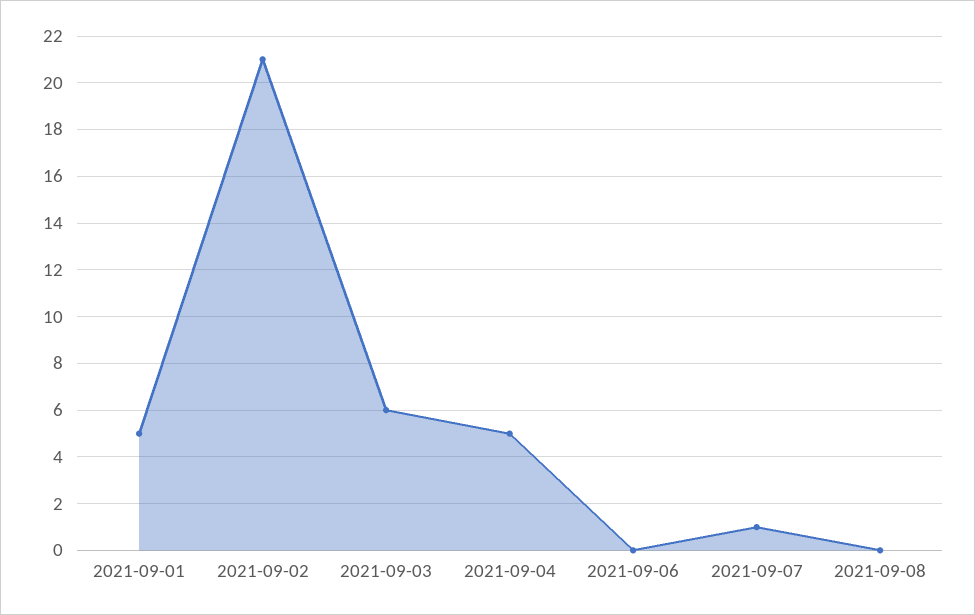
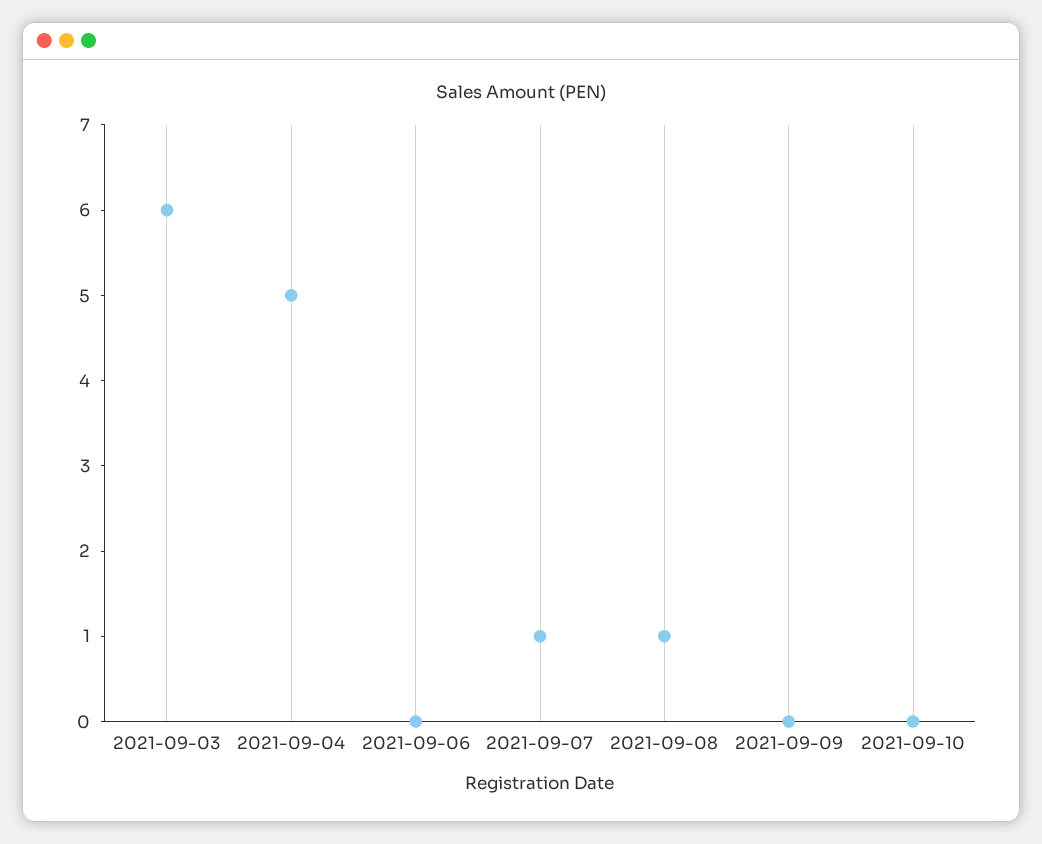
2021-09-01: 5 -> none
2021-09-02: 21 -> none
2021-09-08: 0 -> 1
2021-09-09: none -> 0
2021-09-10: none -> 0

